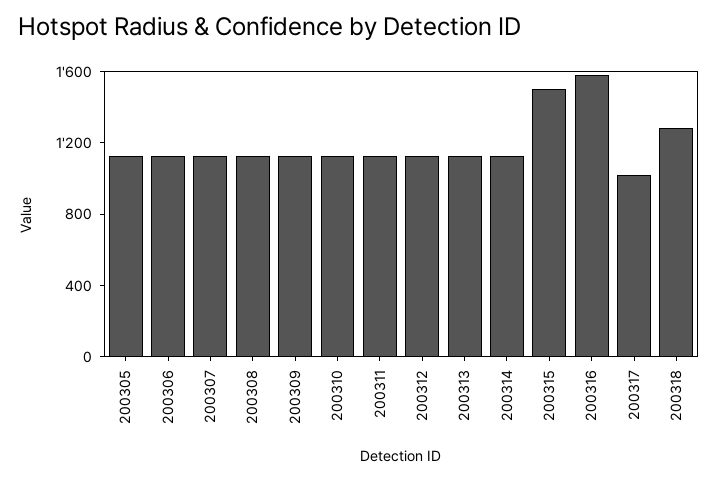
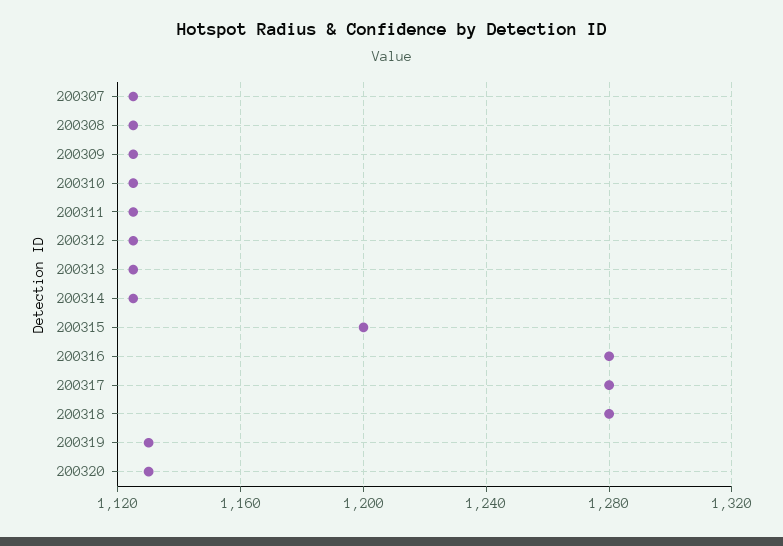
200305: 1100 -> none
200306: 1100 -> none
200315: 1500 -> 1200
200316: 1600 -> 1280
200317: 1000 -> 1280
200319: none -> 1130
200320: none -> 1130

